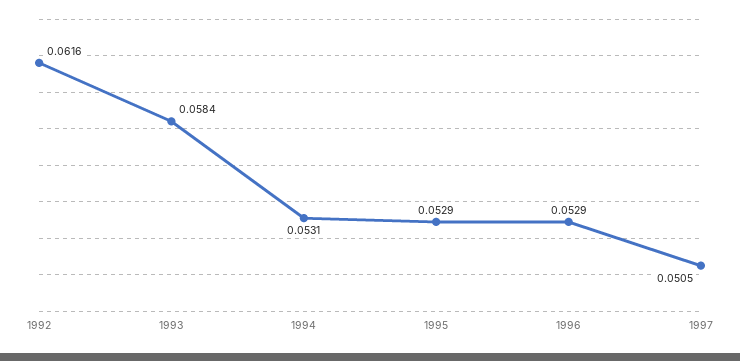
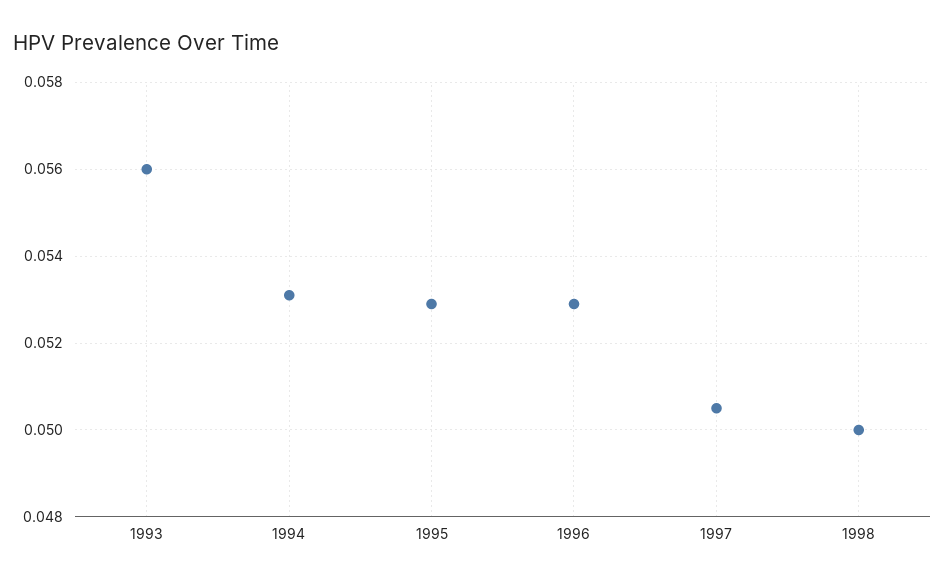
1992: 0.0616 -> none
1993: 0.0584 -> 0.056
1998: none -> 0.05

